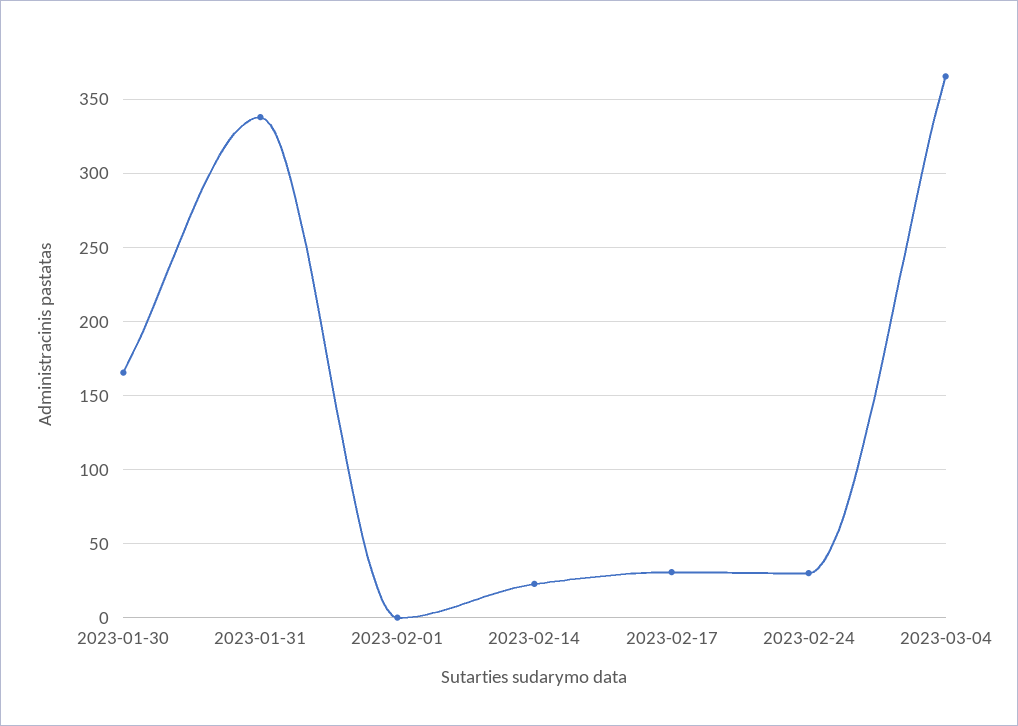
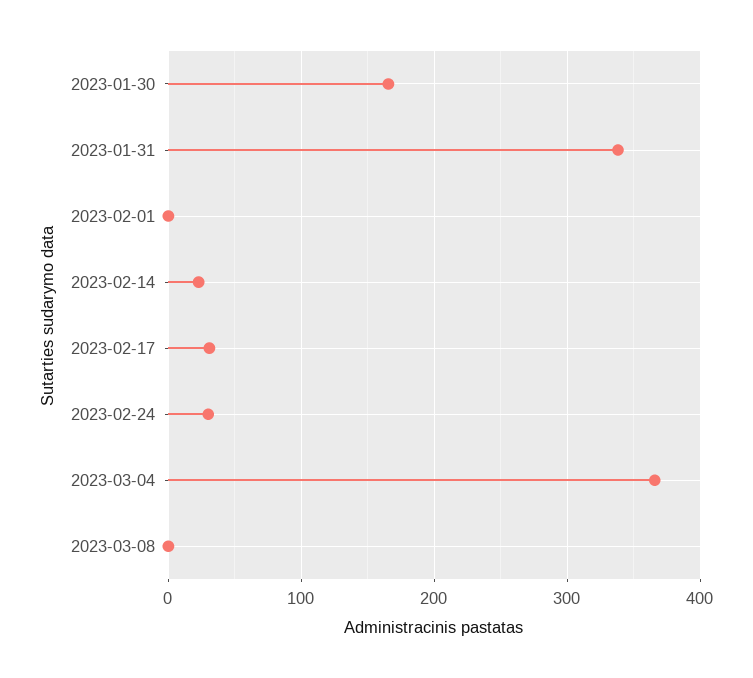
2023-03-08: none -> 0

